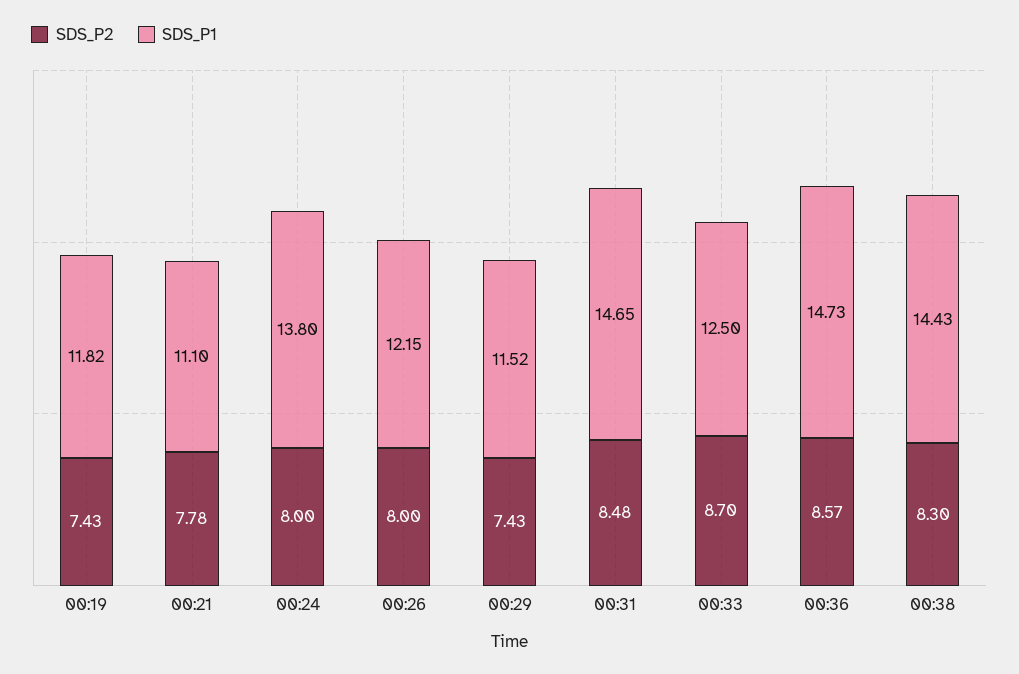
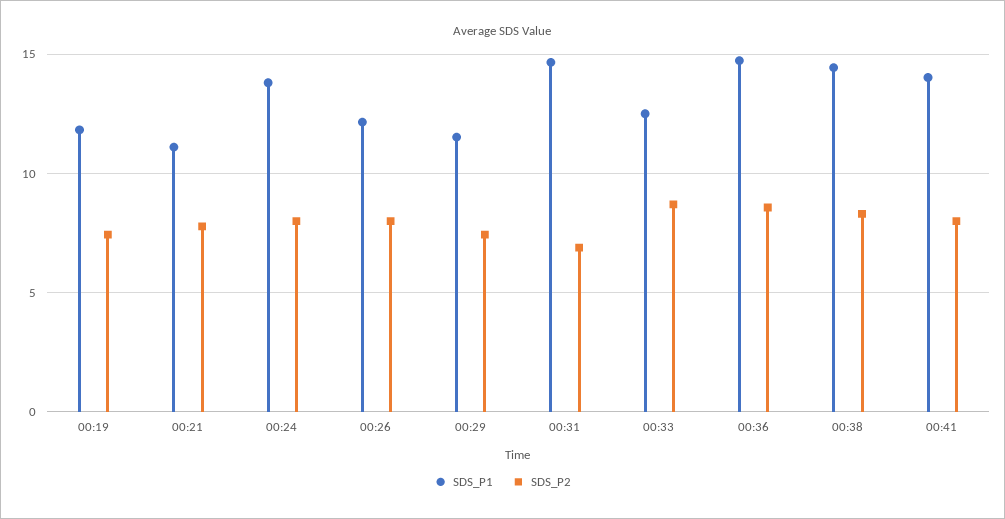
SDS_P2, 00:31: 8.48 -> 7
SDS_P1, 00:41: none -> 14
SDS_P2, 00:41: none -> 8

